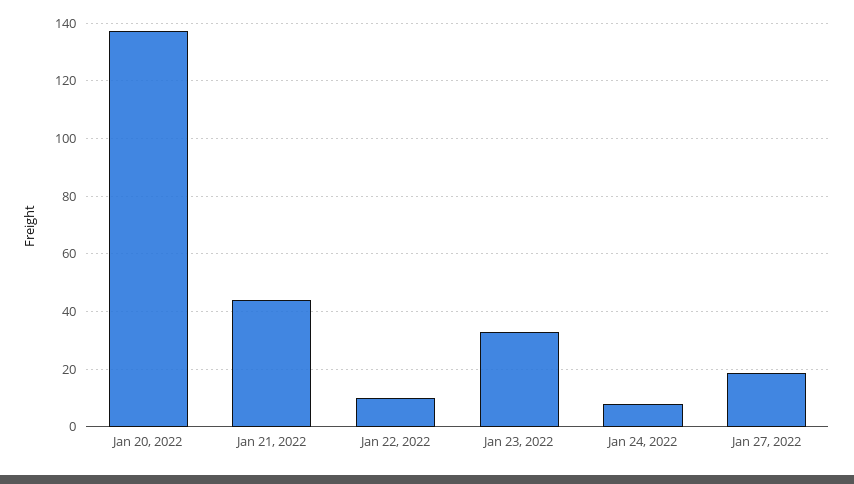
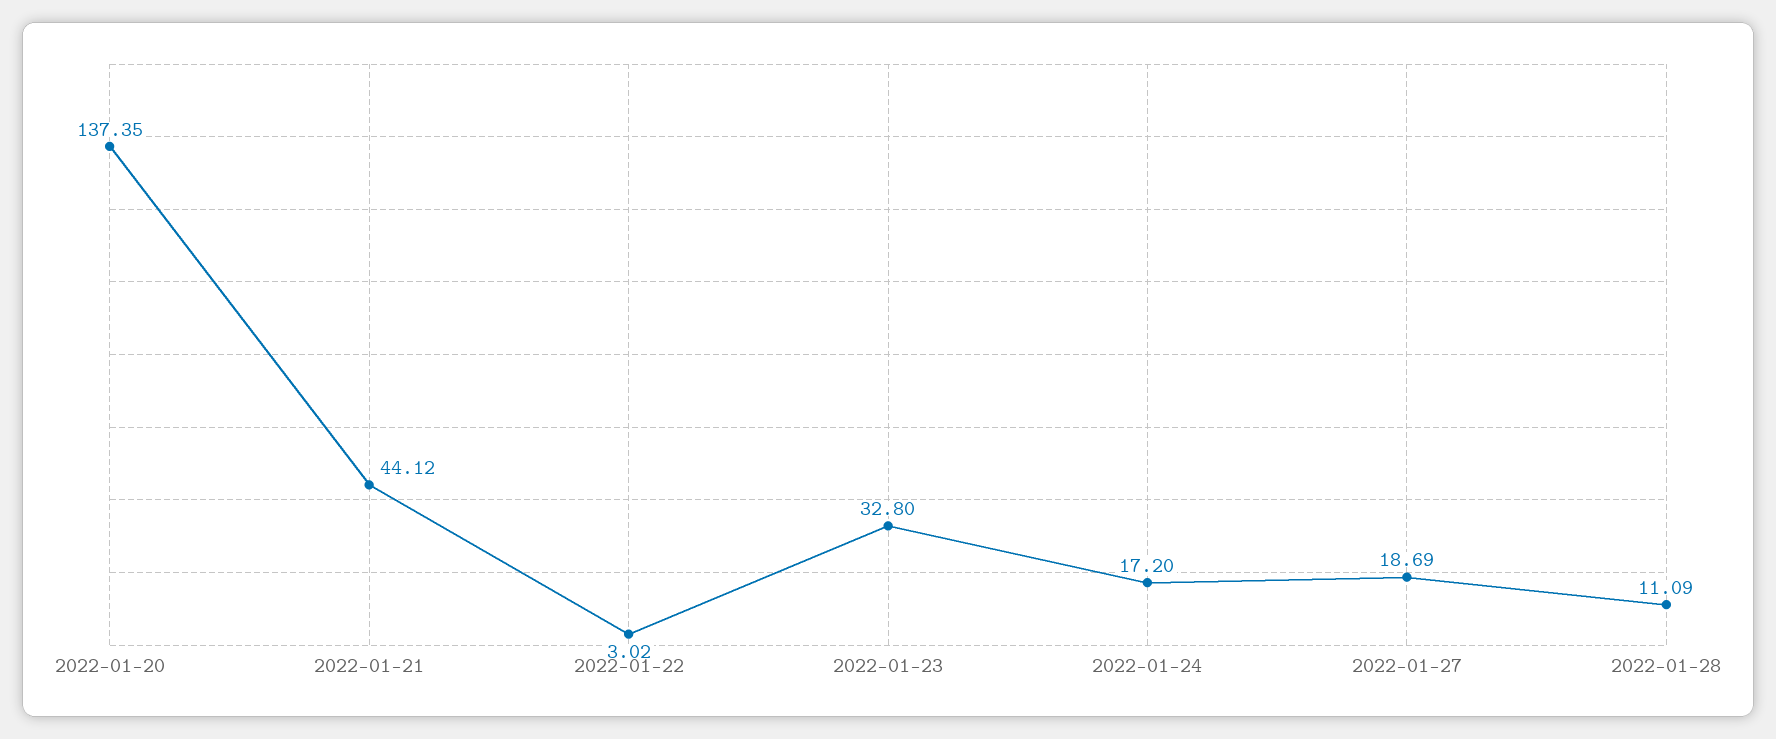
Jan 22, 2022: 10 -> 3.02
Jan 24, 2022: 7.5 -> 17.2
2022-01-28: none -> 11.09

